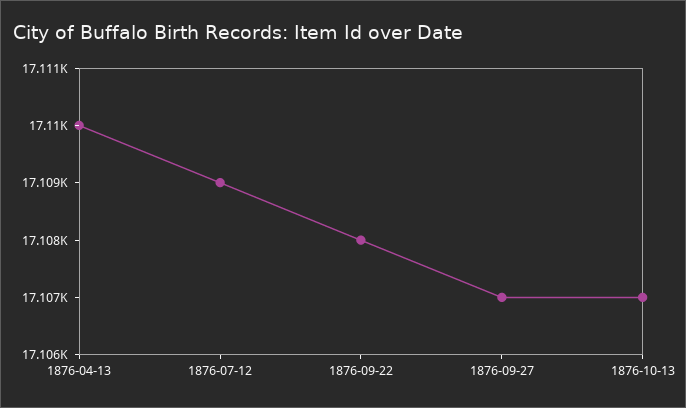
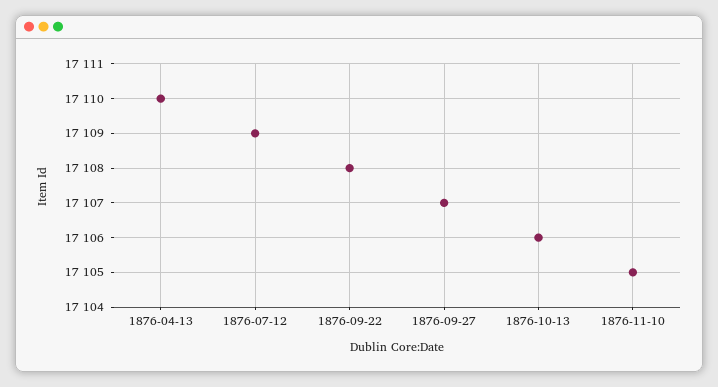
1876-10-13: 17107 -> 17106
1876-11-10: none -> 17105

